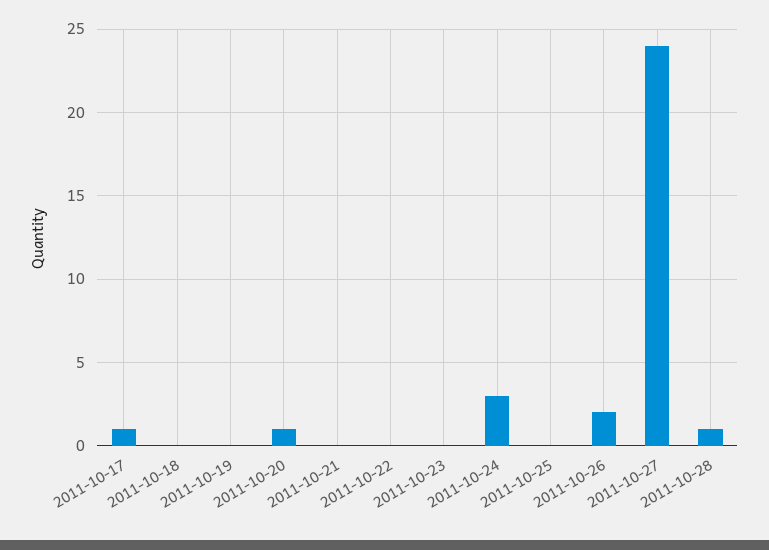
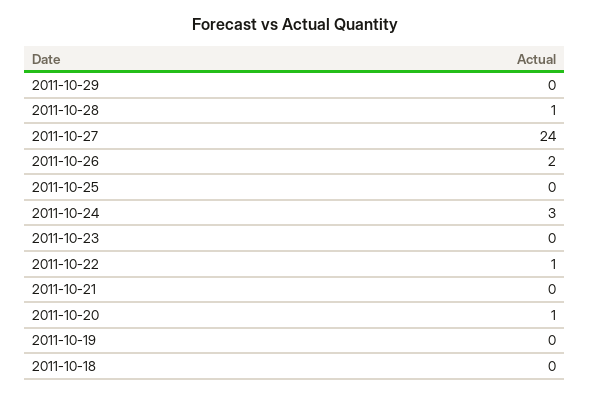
2011-10-17: 1 -> none
2011-10-22: 0 -> 1
2011-10-29: none -> 0

